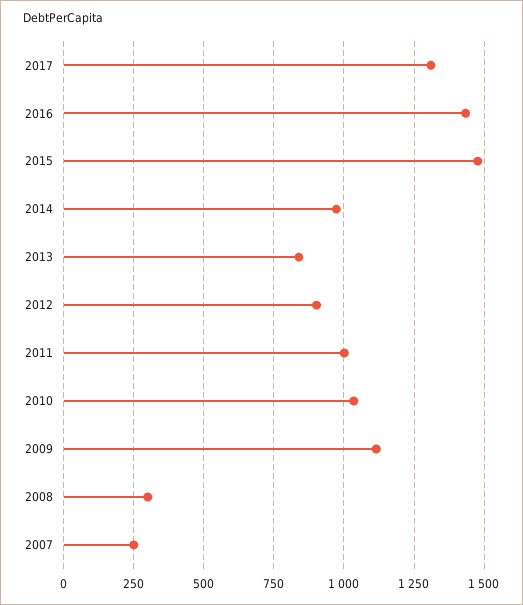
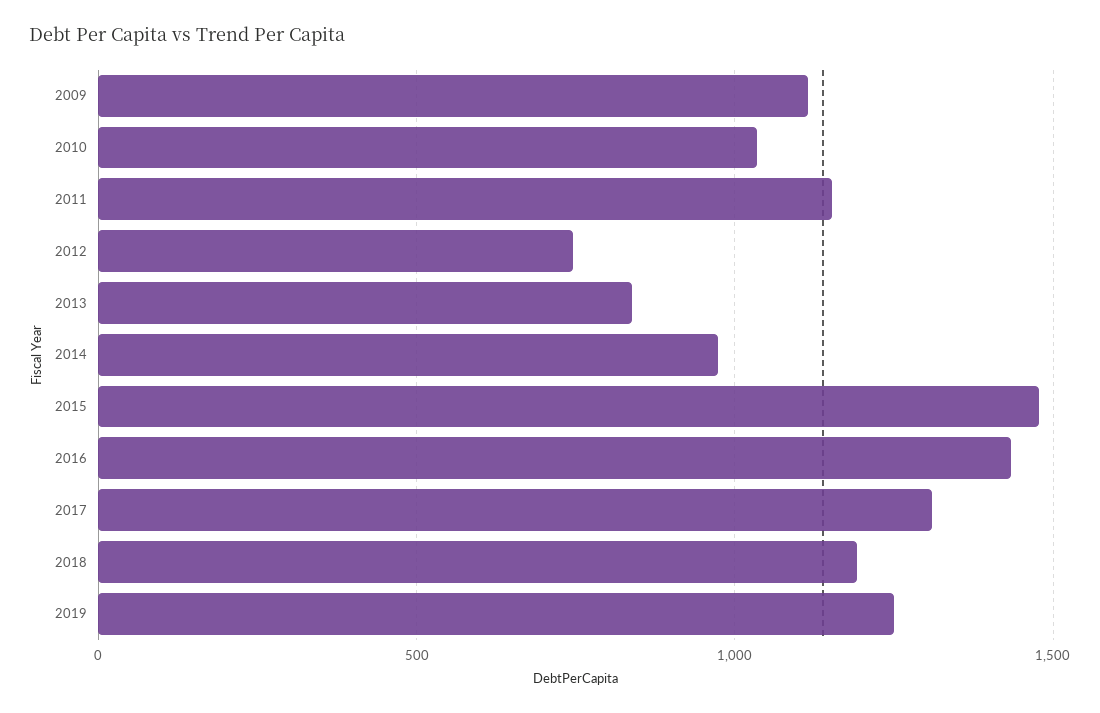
2012: 900 -> 750
2011: 1000 -> 1150
2008: 300 -> none
2007: 250 -> none
2018: none -> 1200
2019: none -> 1250

